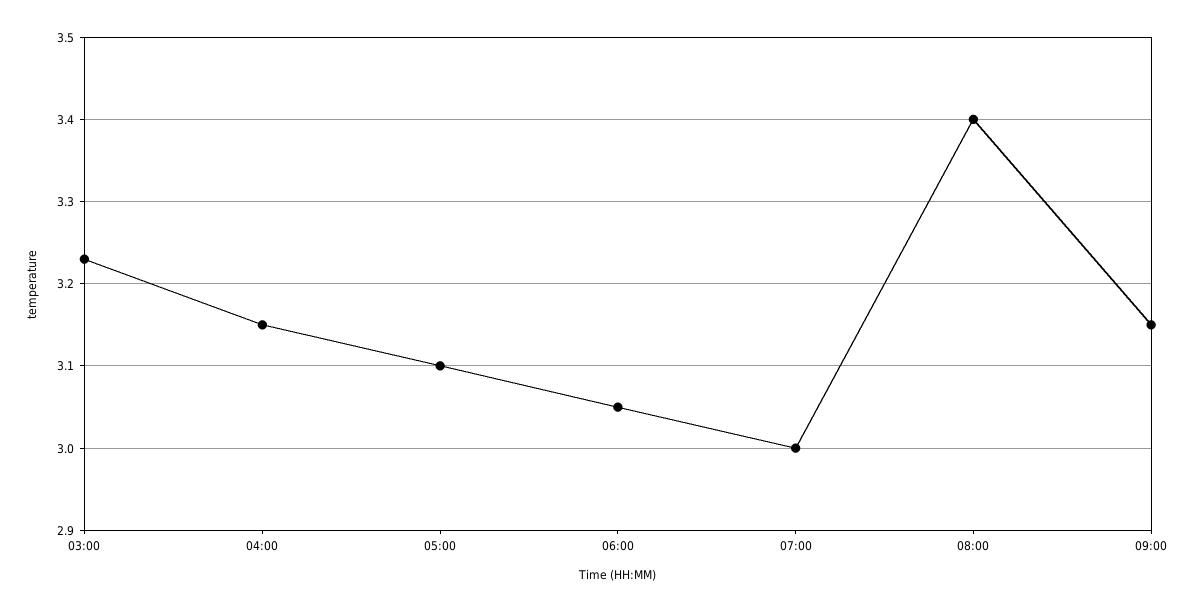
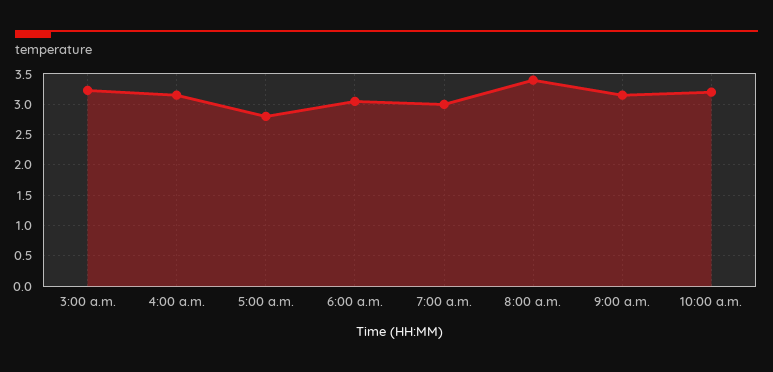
05:00: 3.1 -> 2.8
10:00 a.m.: none -> 3.2

